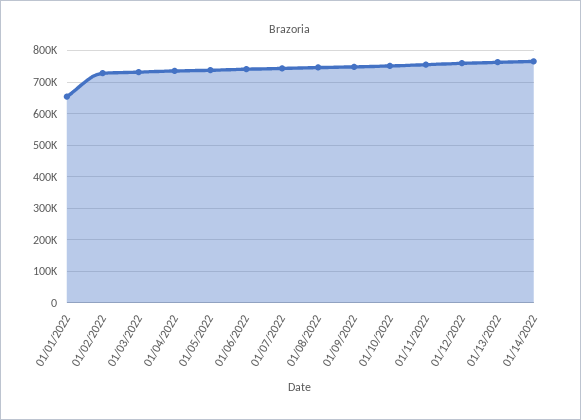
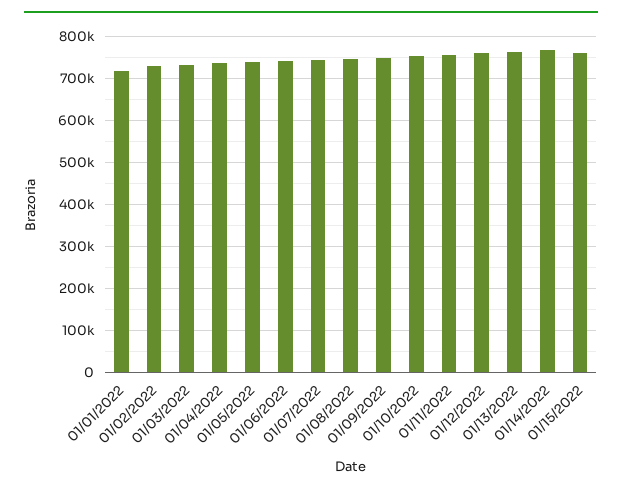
01/01/2022: 660000 -> 720000
01/15/2022: none -> 760000

